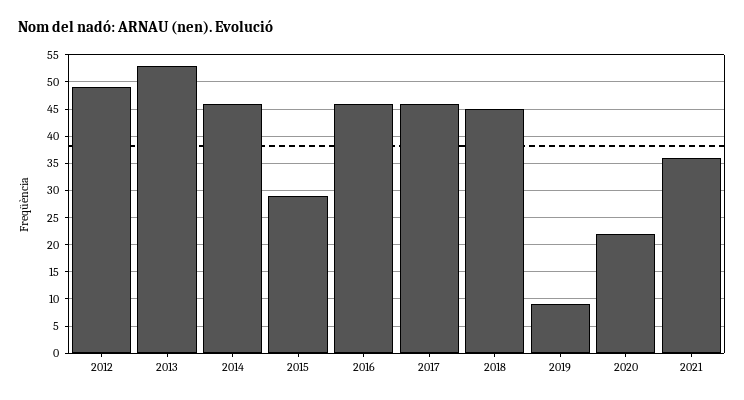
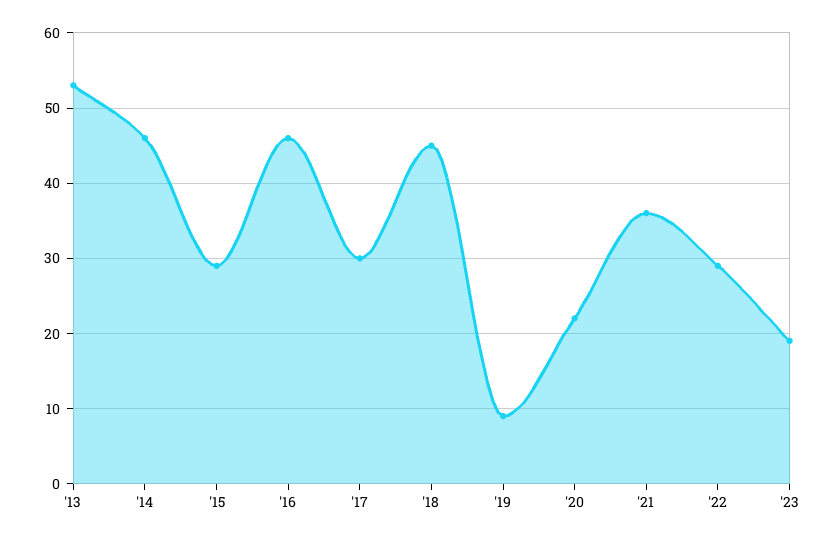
2012: 50 -> none
2017: 45 -> 30
'22: none -> 29
'23: none -> 19

